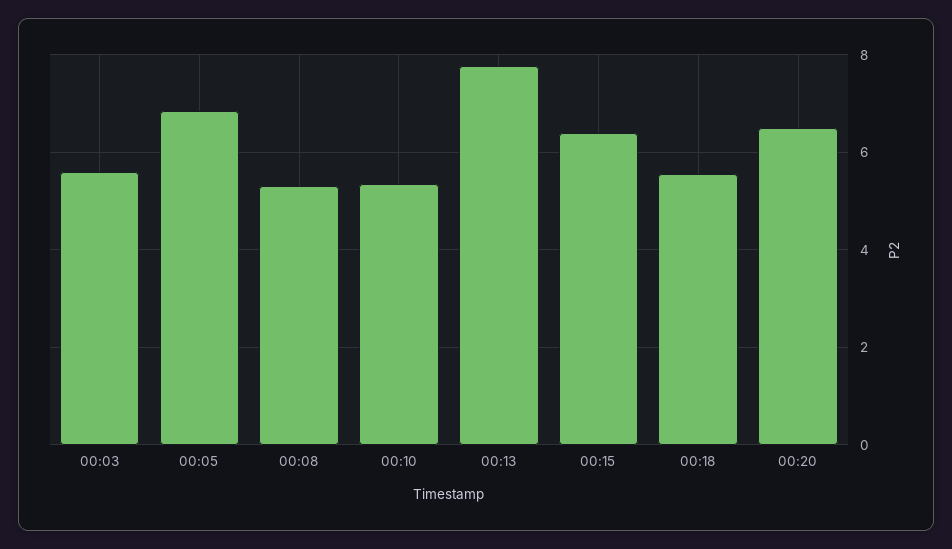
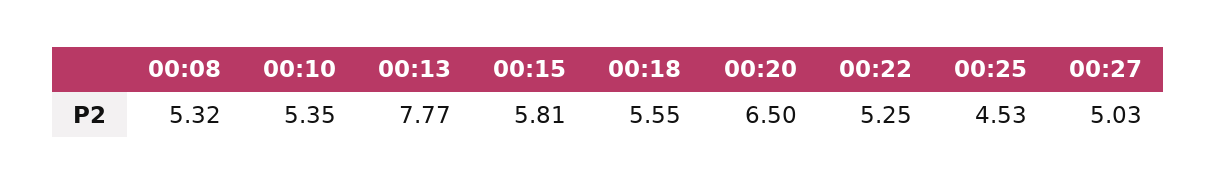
00:03: 5.6 -> none
00:05: 6.8 -> none
00:15: 6.4 -> 5.81
00:22: none -> 5.25
00:25: none -> 4.53
00:27: none -> 5.03

